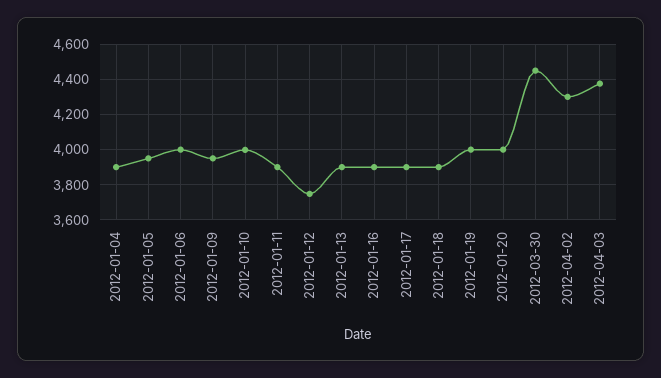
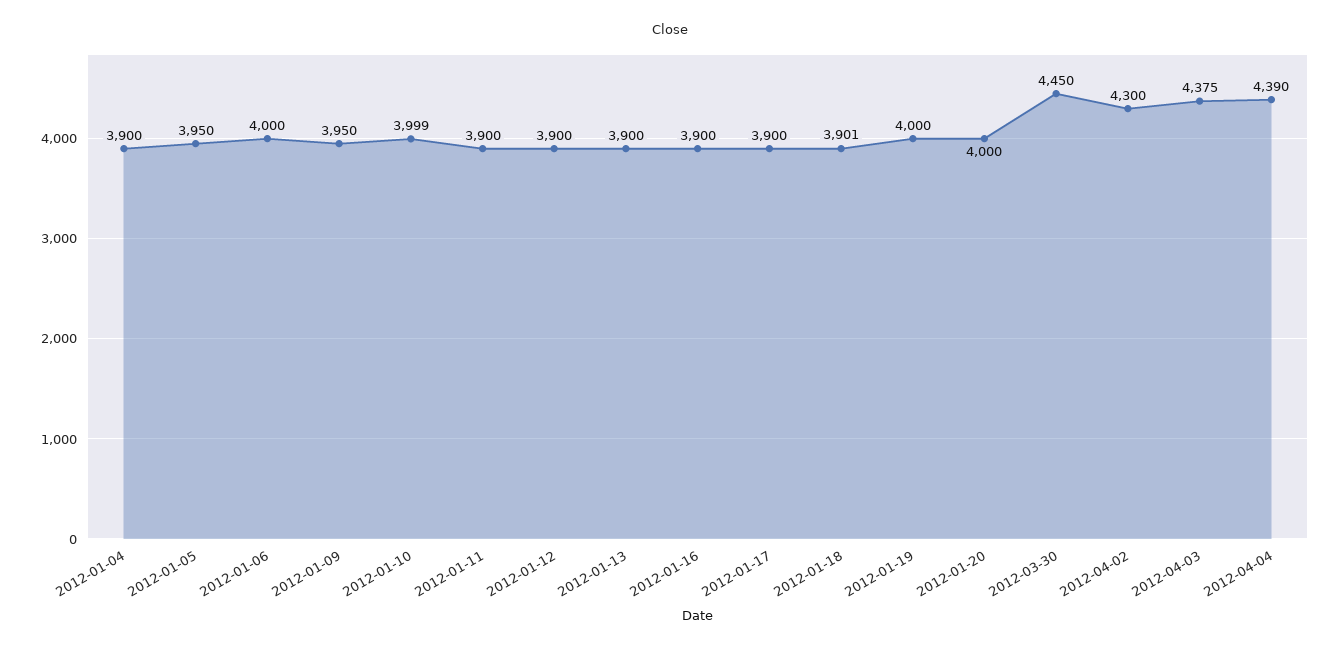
2012-01-12: 3750 -> 3900
2012-04-04: none -> 4390

